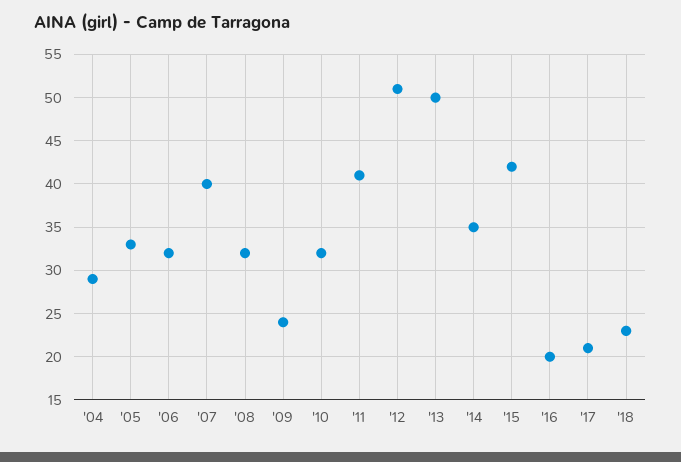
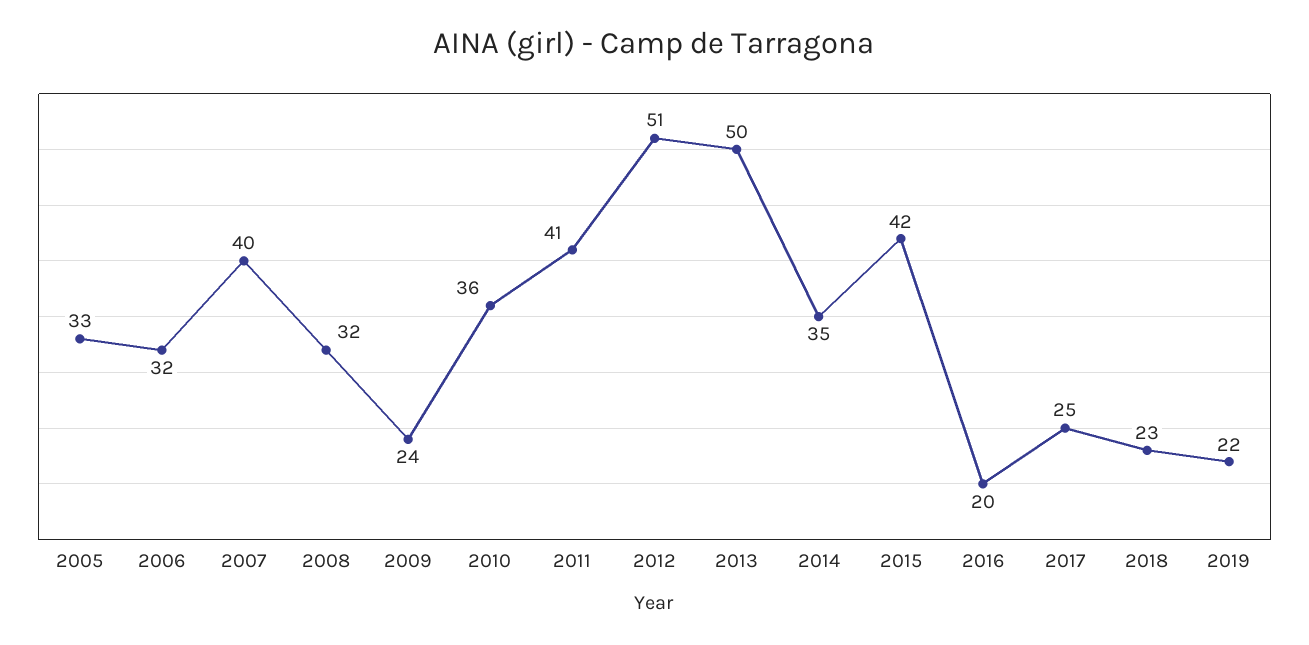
'04: 29 -> none
'10: 32 -> 36
'17: 21 -> 25
2019: none -> 22

